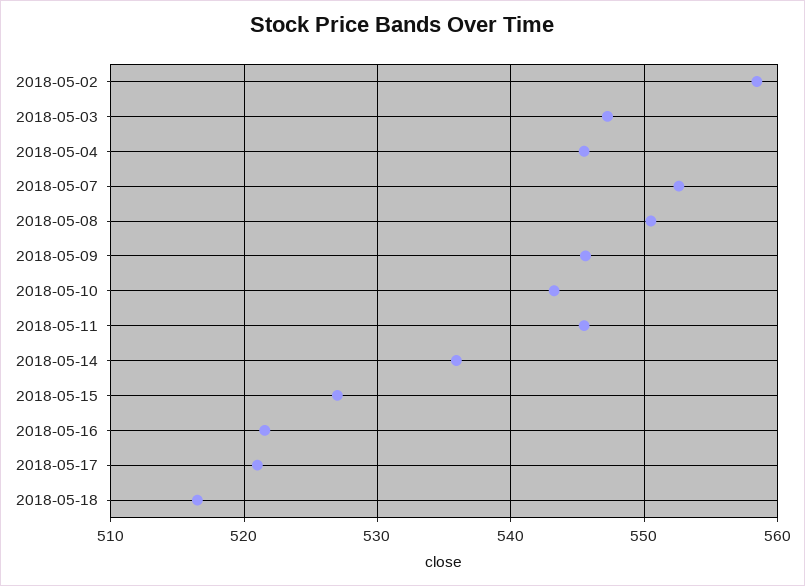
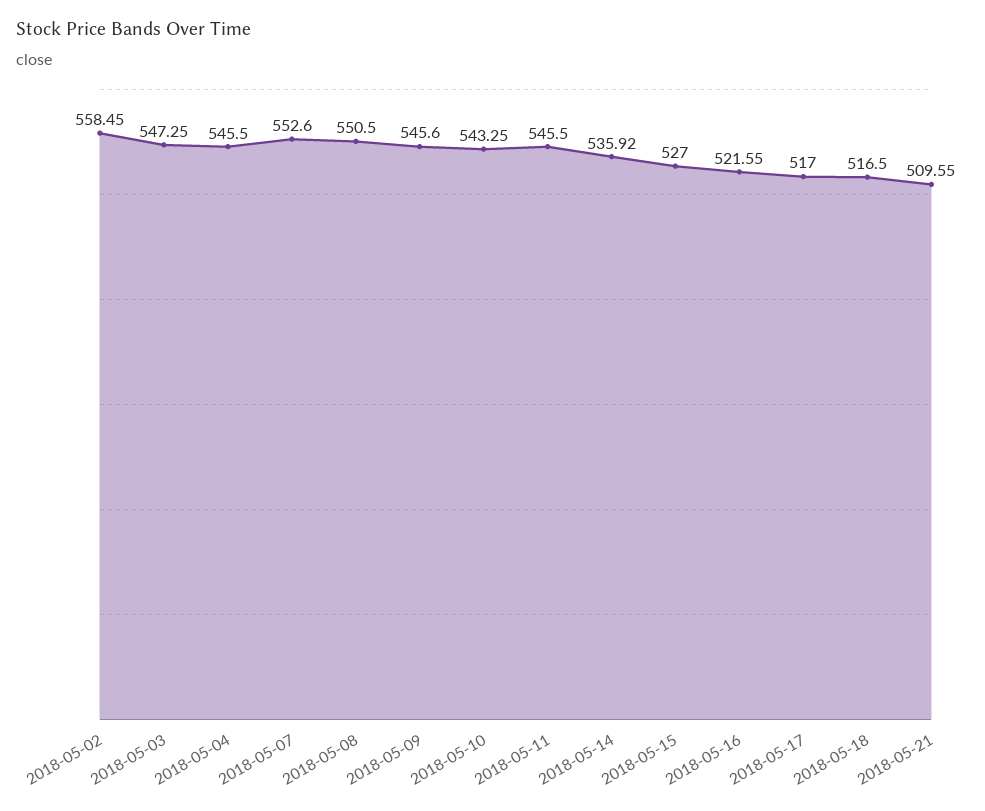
2018-05-17: 521 -> 517
2018-05-21: none -> 509.55

